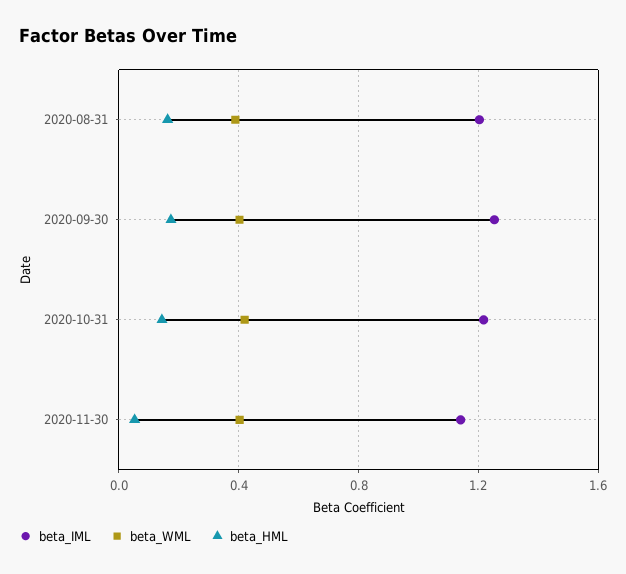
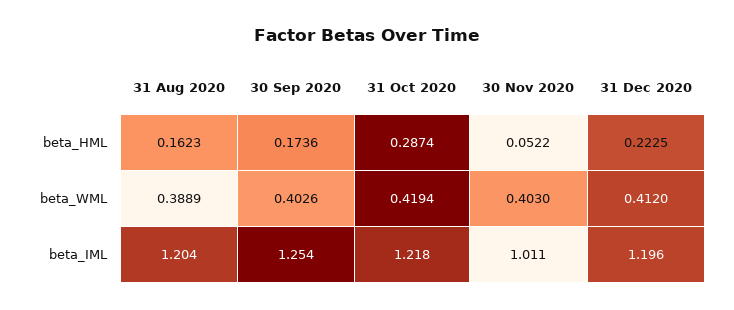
beta_HML, 2020-10-31: 0.15 -> 0.2874
beta_IML, 2020-11-30: 1.15 -> 1.011
beta_HML, 31 Dec 2020: none -> 0.2225
beta_WML, 31 Dec 2020: none -> 0.412
beta_IML, 31 Dec 2020: none -> 1.196

